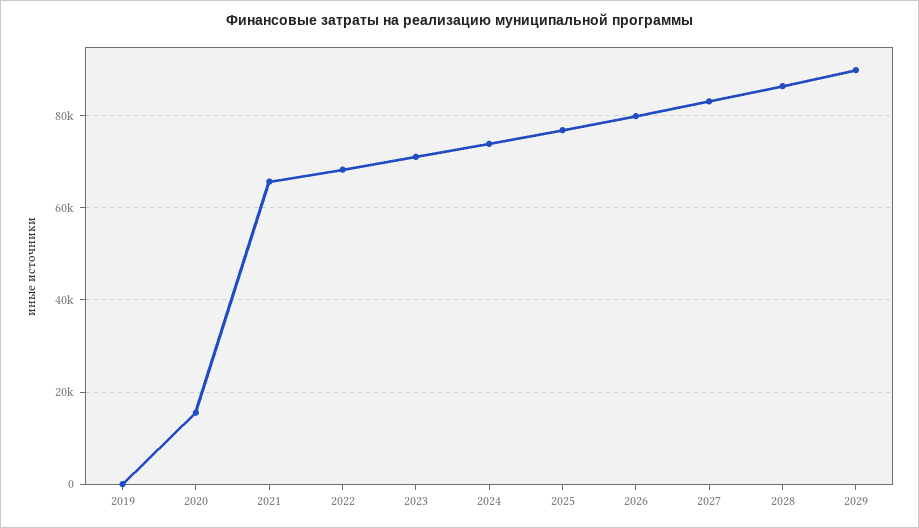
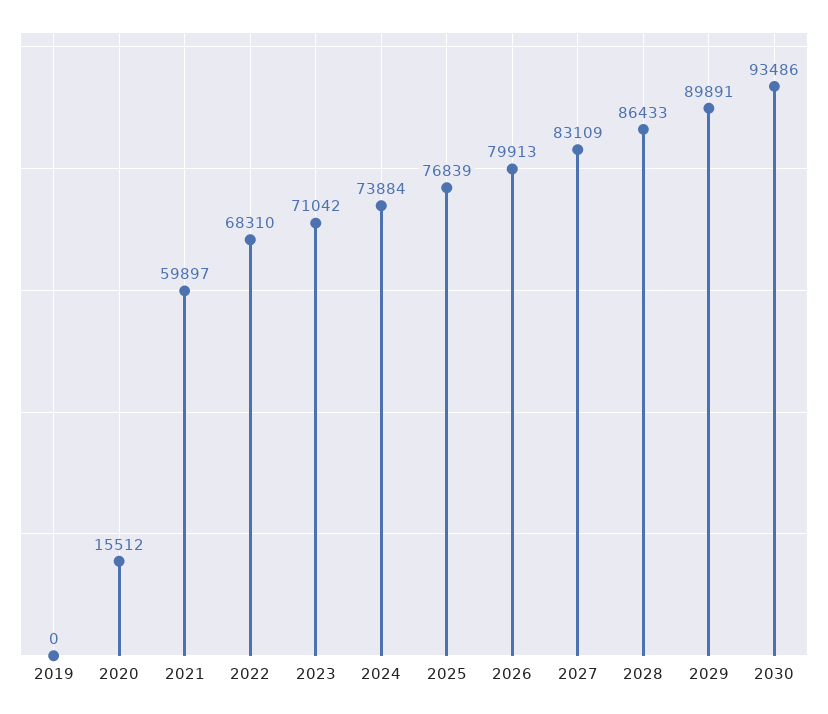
2021: 66000 -> 59897
2030: none -> 93486

